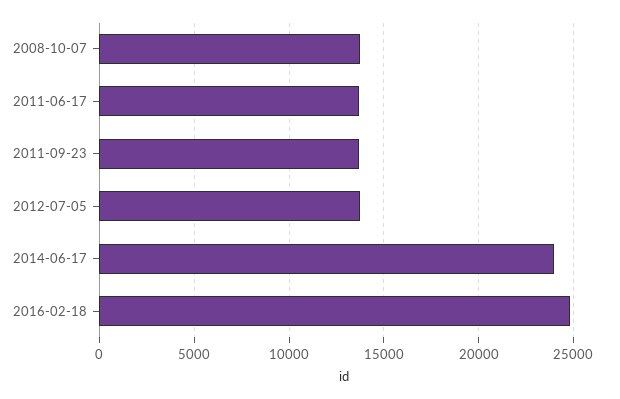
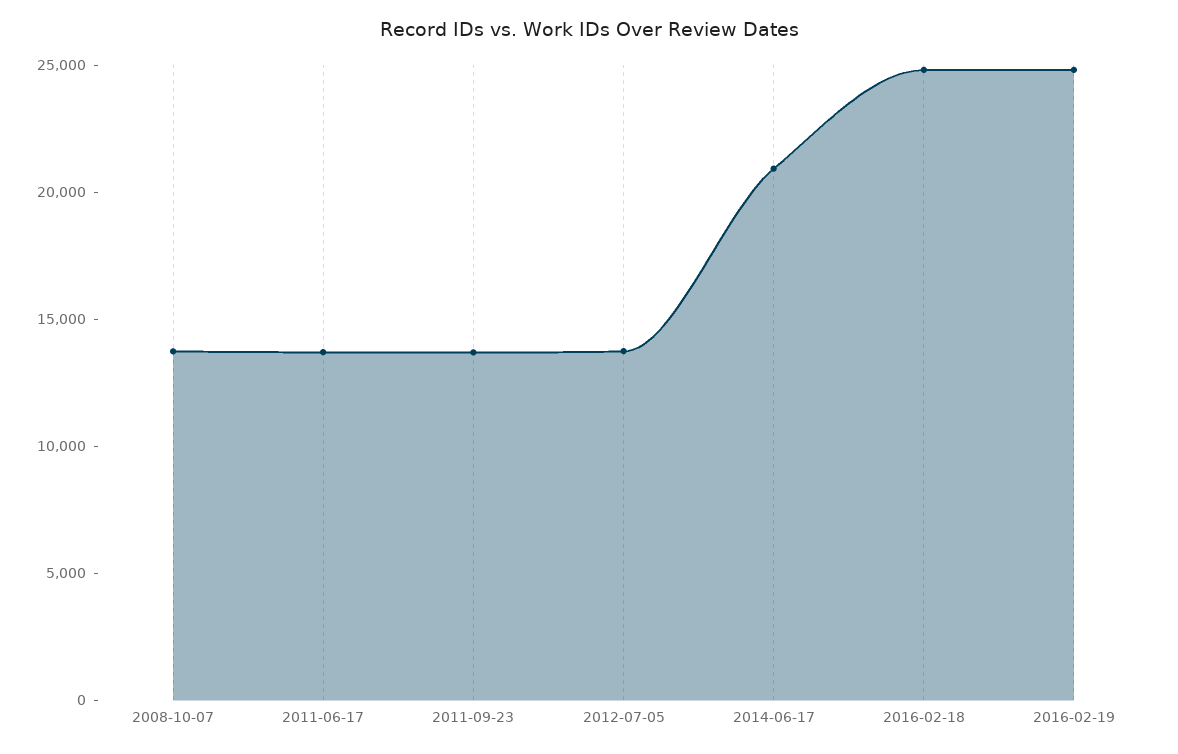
2014-06-17: 24000 -> 21000
2016-02-19: none -> 25000

